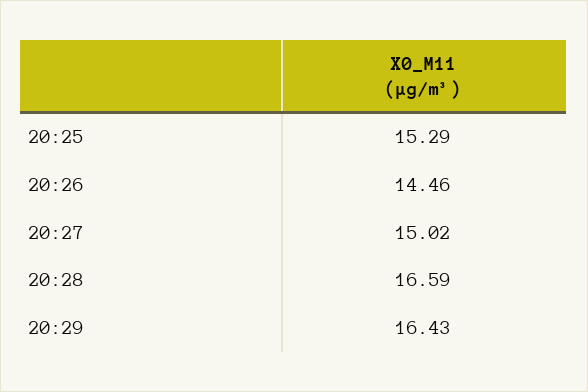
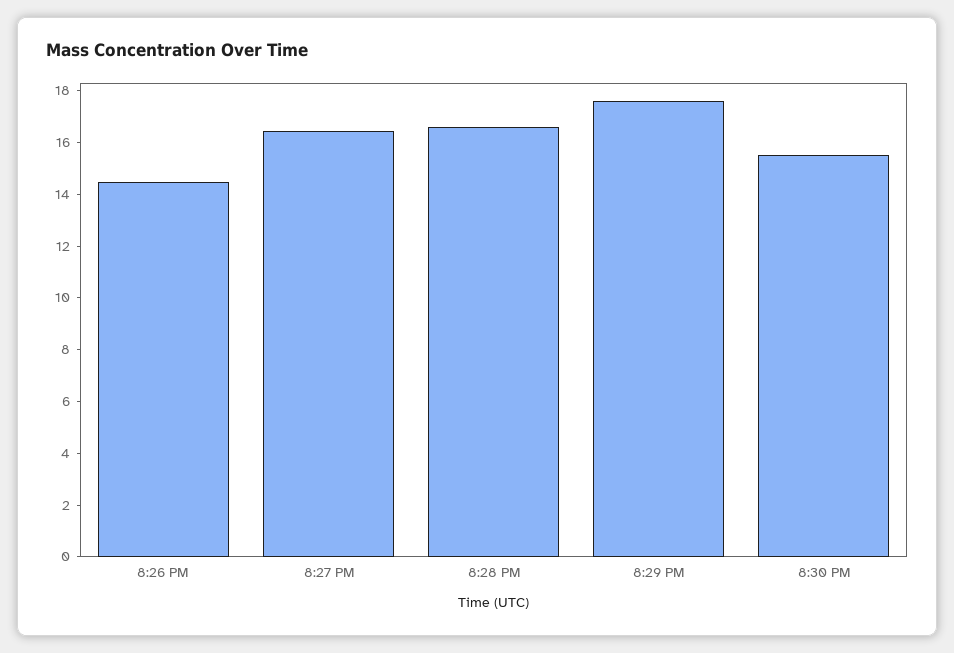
20:25: 15.29 -> none
20:27: 15.02 -> 16.5
20:29: 16.43 -> 17.5
8:30 PM: none -> 15.5

